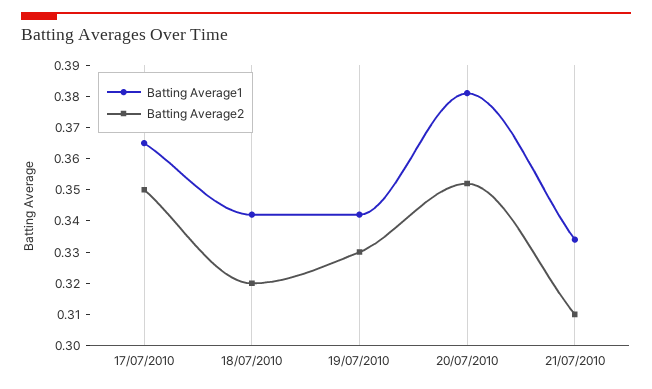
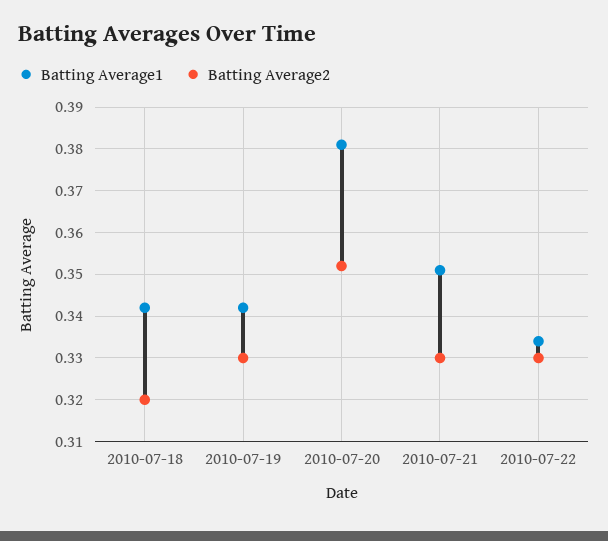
Batting Average1, 17/07/2010: 0.365 -> none
Batting Average2, 17/07/2010: 0.35 -> none
Batting Average1, 21/07/2010: 0.335 -> 0.35
Batting Average2, 21/07/2010: 0.31 -> 0.33
Batting Average1, 2010-07-22: none -> 0.335
Batting Average2, 2010-07-22: none -> 0.33

